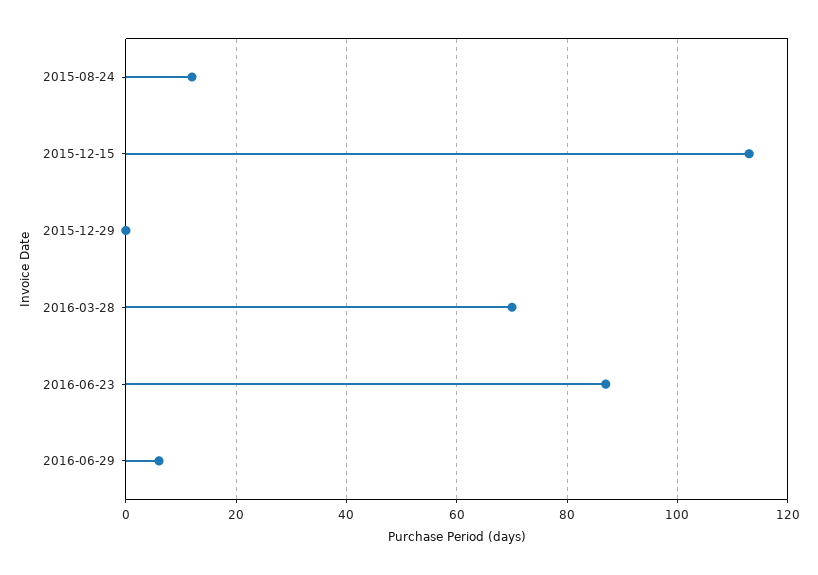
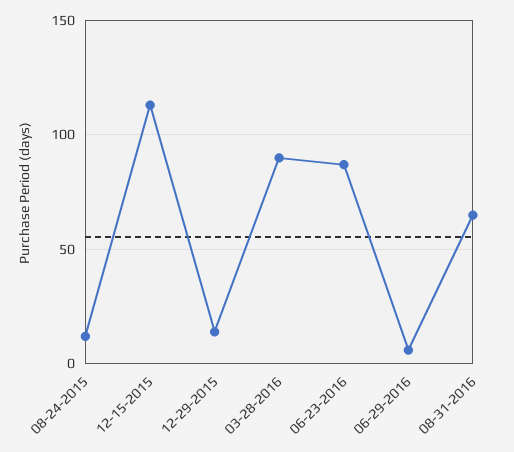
2015-12-29: 0 -> 15
2016-03-28: 70 -> 90
08-31-2016: none -> 65

